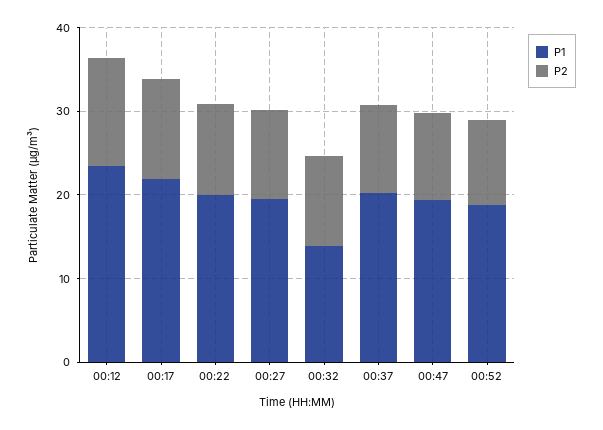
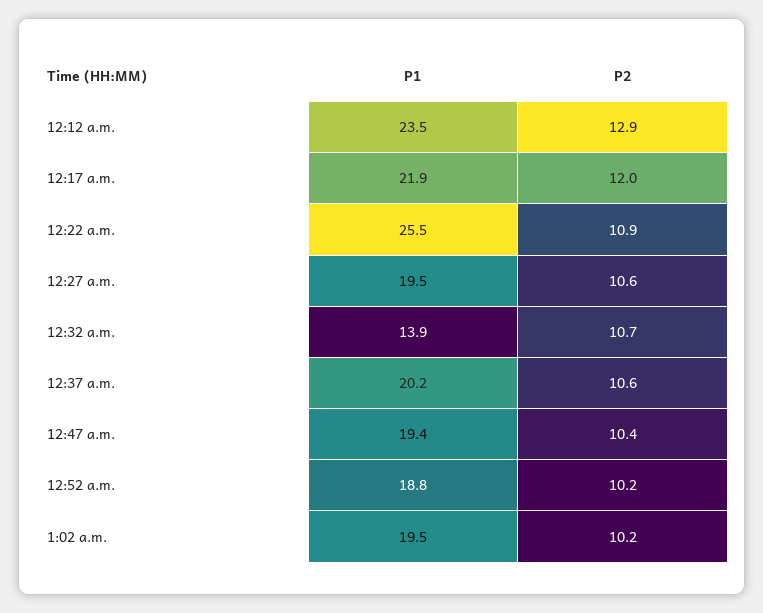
P1, 00:22: 20 -> 25.5
P1, 1:02 a.m.: none -> 19.5
P2, 1:02 a.m.: none -> 10.2

